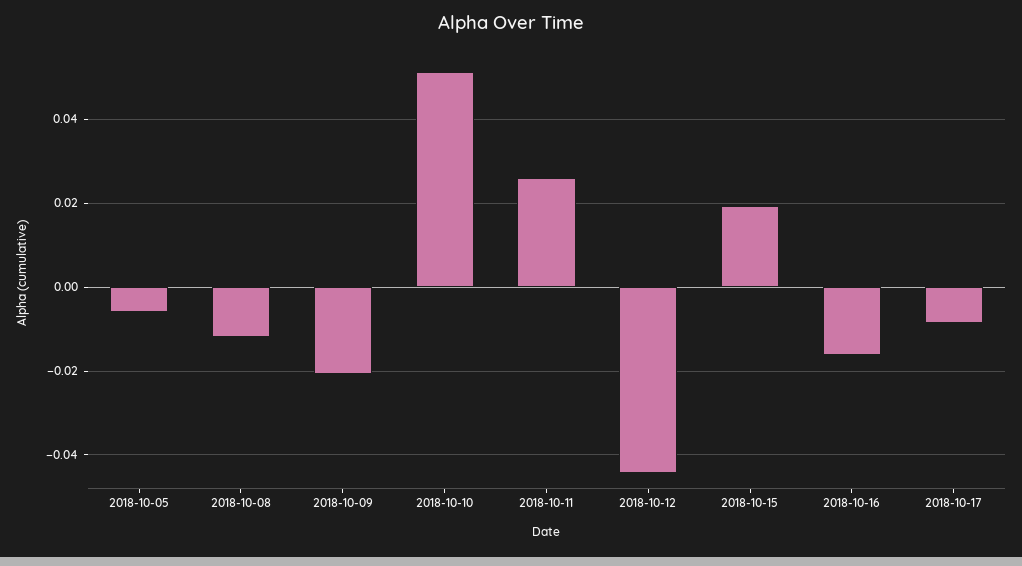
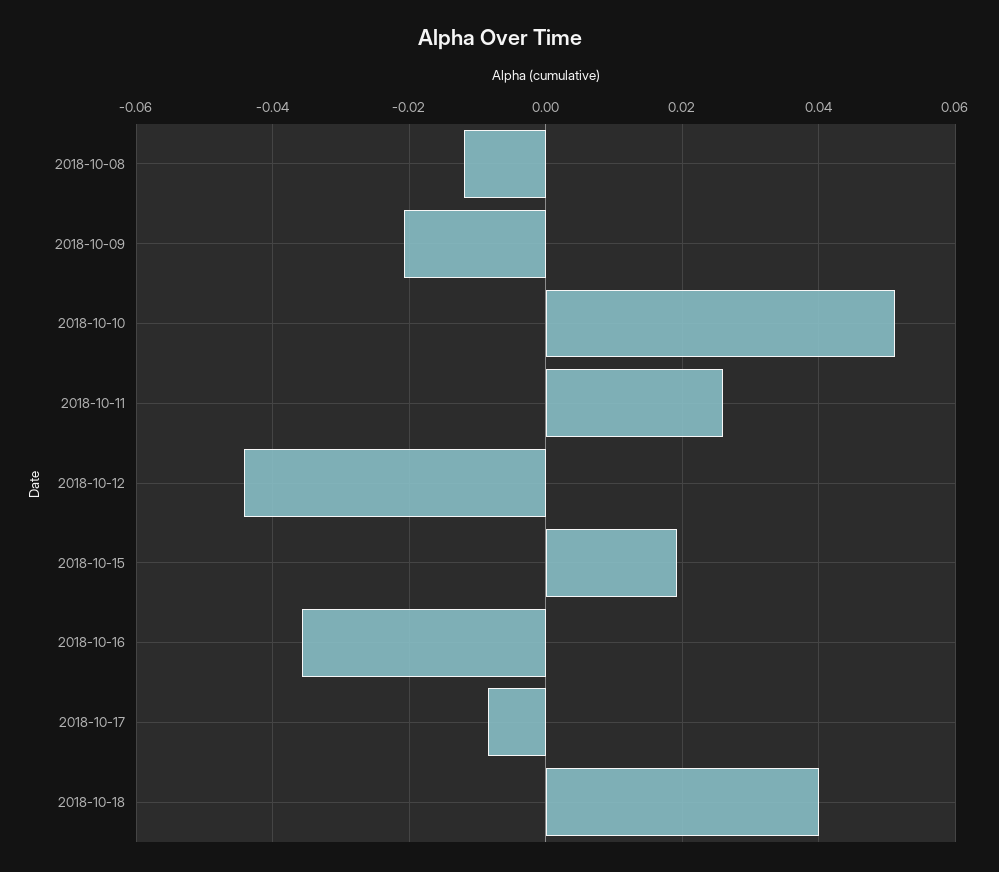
2018-10-05: -0.006 -> none
2018-10-16: -0.016 -> -0.036
2018-10-18: none -> 0.04

